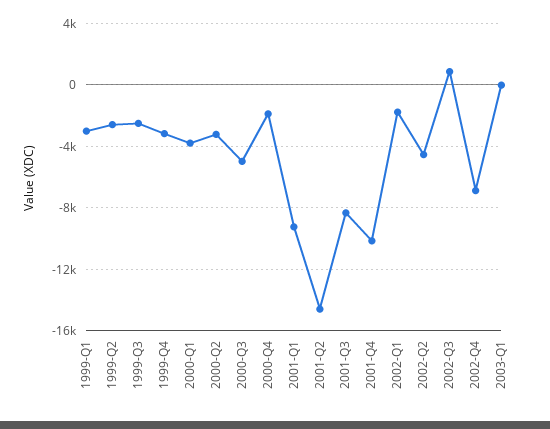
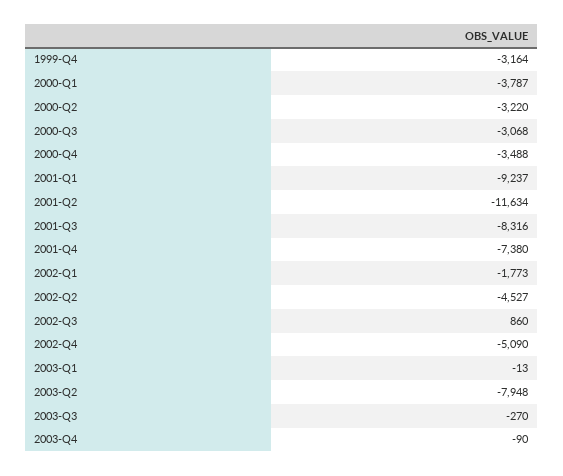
1999-Q1: -3000 -> none
1999-Q2: -2500 -> none
1999-Q3: -2500 -> none
2000-Q3: -5000 -> -3068
2000-Q4: -2000 -> -3488
2001-Q2: -14500 -> -11634
2001-Q4: -10000 -> -7380
2002-Q4: -7000 -> -5090
2003-Q2: none -> -7948
2003-Q3: none -> -270
2003-Q4: none -> -90

